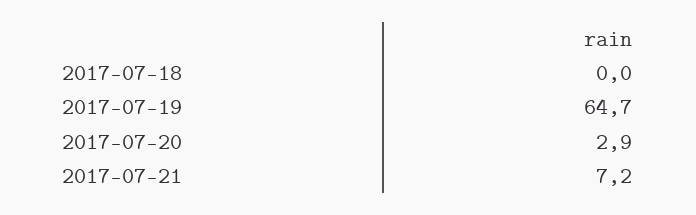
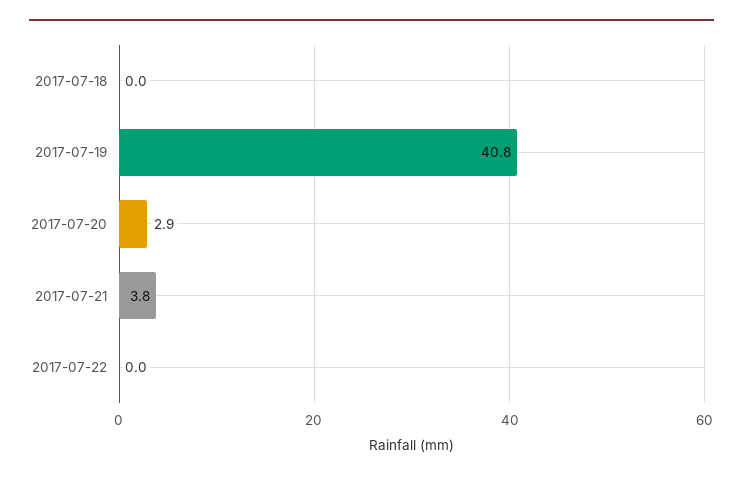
2017-07-19: 64.7 -> 40.8
2017-07-21: 7.2 -> 3.8
2017-07-22: none -> 0

